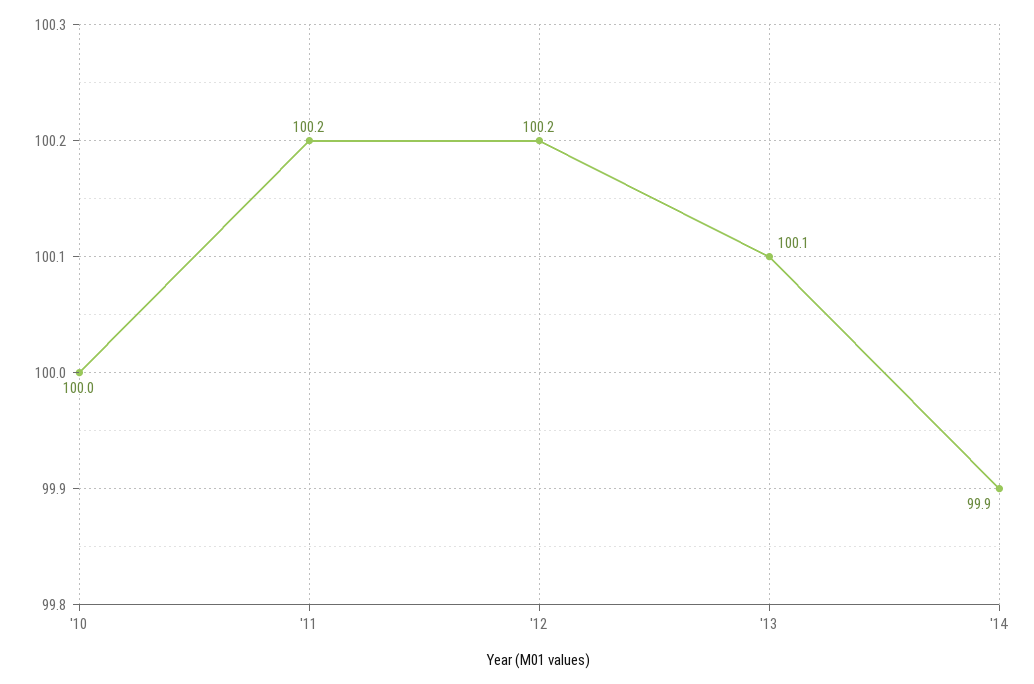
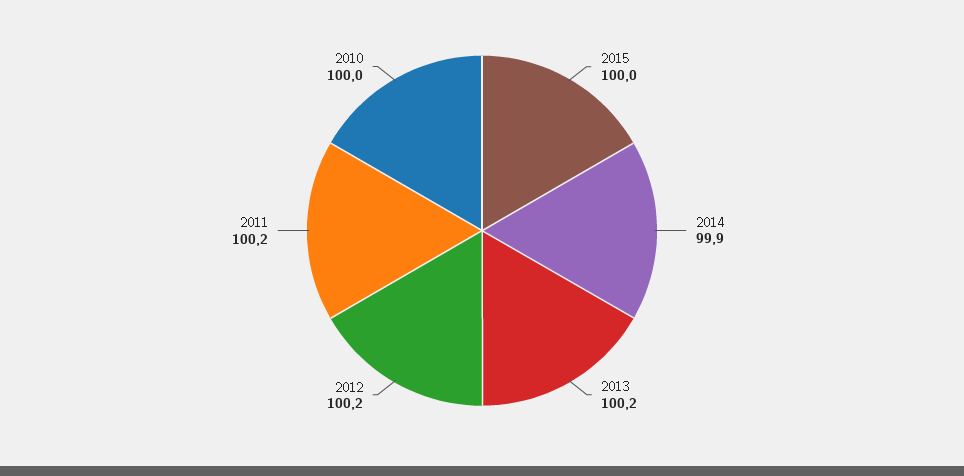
'13: 100.1 -> 100.2
2015: none -> 100

